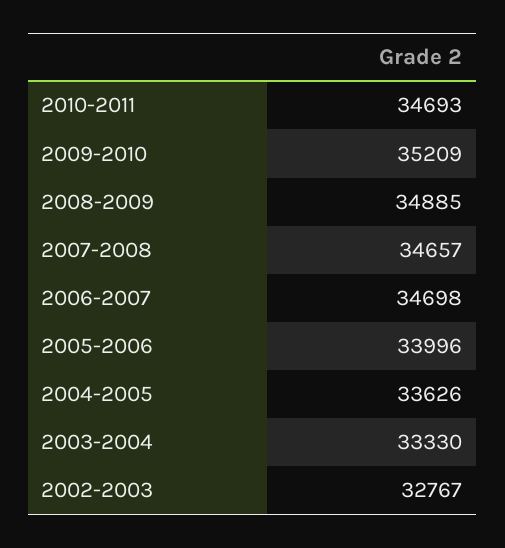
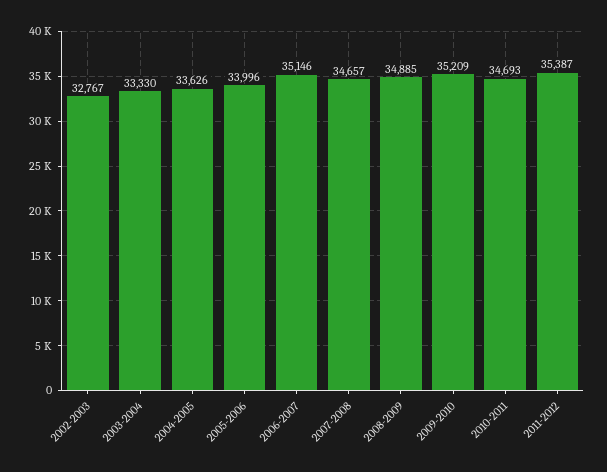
2006-2007: 34698 -> 35146
2011-2012: none -> 35387

